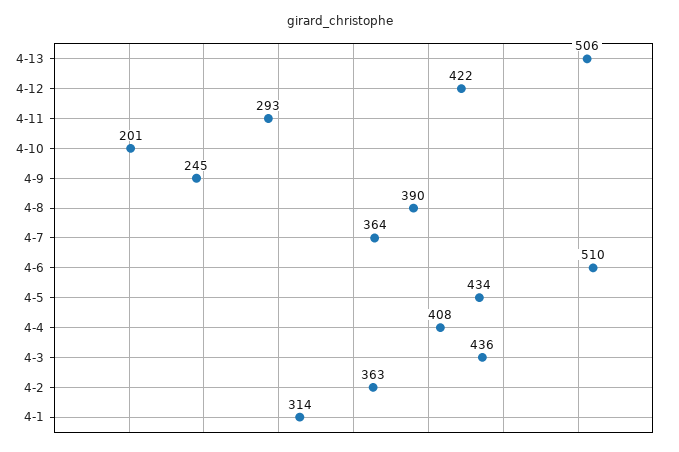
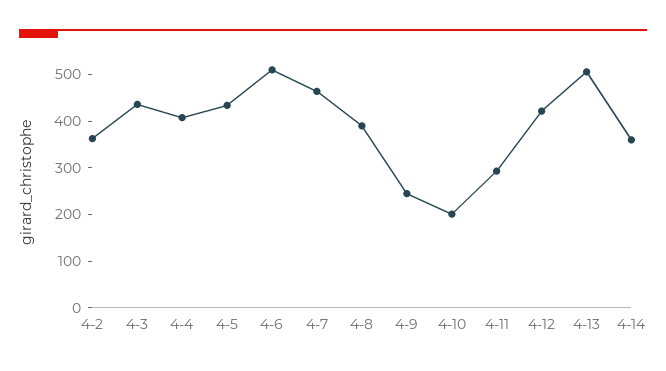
4-7: 364 -> 460
4-1: 314 -> none
4-14: none -> 360

